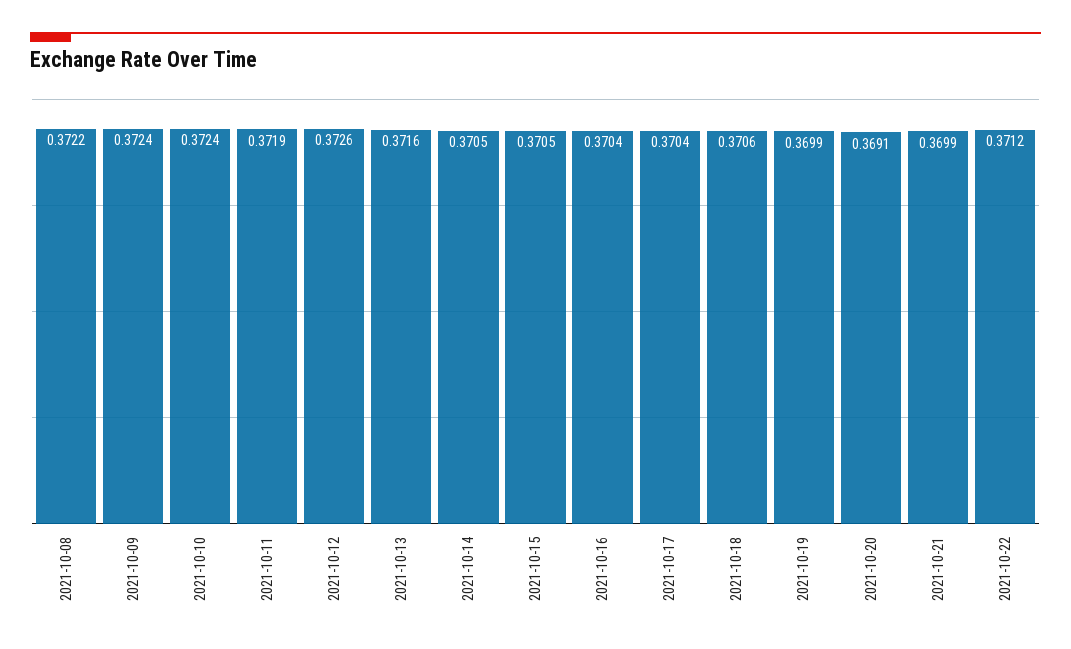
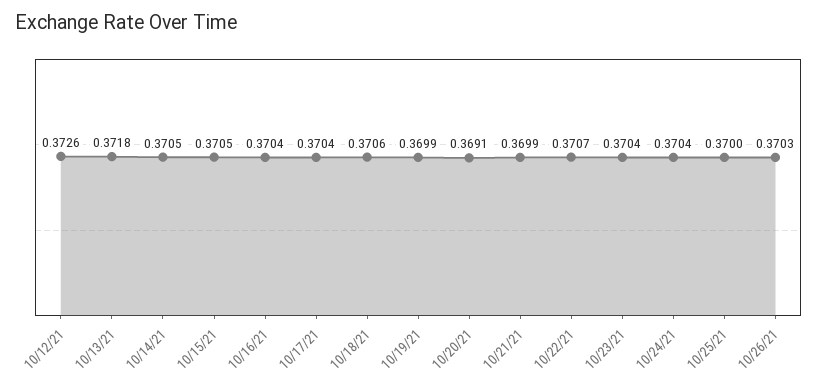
2021-10-08: 0.3722 -> none
2021-10-09: 0.3724 -> none
2021-10-10: 0.3724 -> none
2021-10-11: 0.3719 -> none
2021-10-13: 0.3716 -> 0.3718
2021-10-22: 0.3712 -> 0.3707
10/23/21: none -> 0.3704
10/24/21: none -> 0.3704
10/25/21: none -> 0.37
10/26/21: none -> 0.3703

